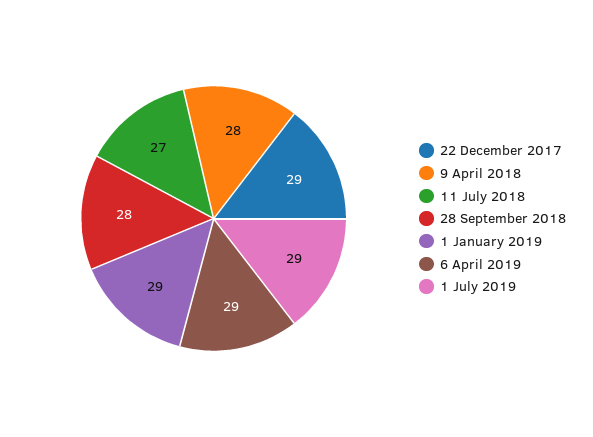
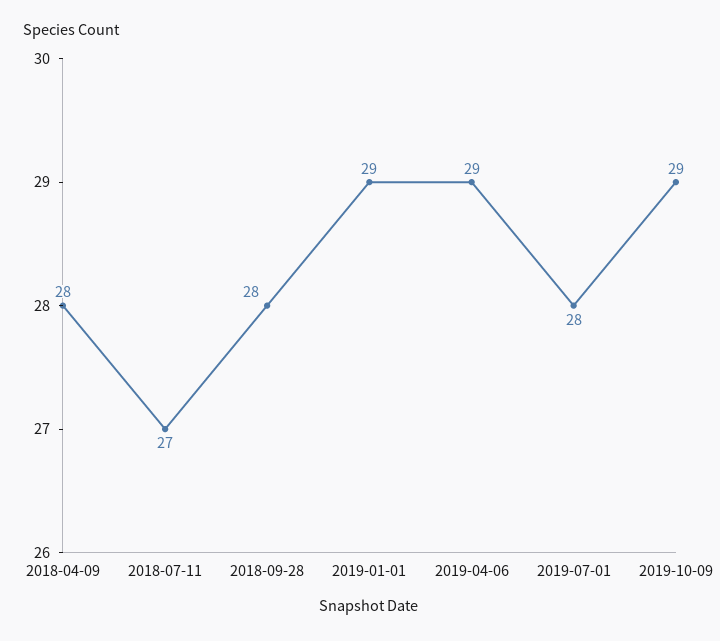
22 December 2017: 29 -> none
1 July 2019: 29 -> 28
2019-10-09: none -> 29

